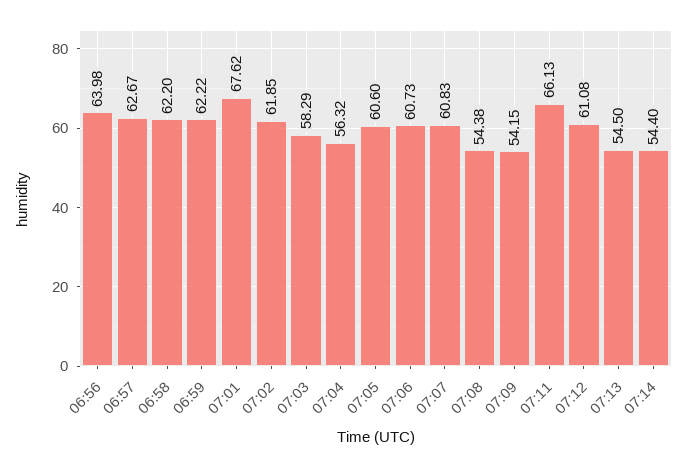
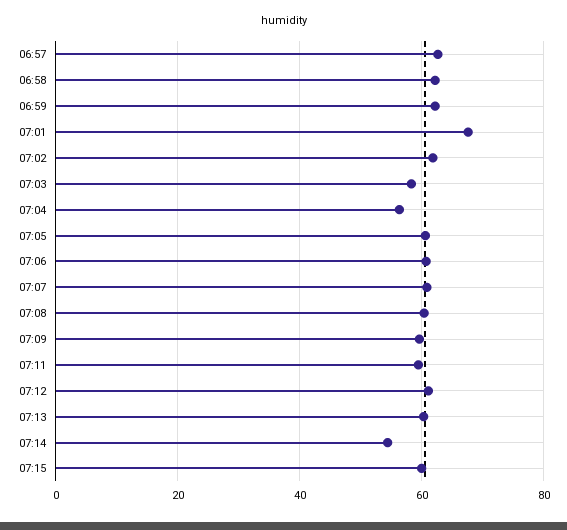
06:56: 63.98 -> none
07:08: 54.38 -> 60
07:09: 54.15 -> 60
07:11: 66.13 -> 60
07:13: 54.5 -> 60
07:15: none -> 60

